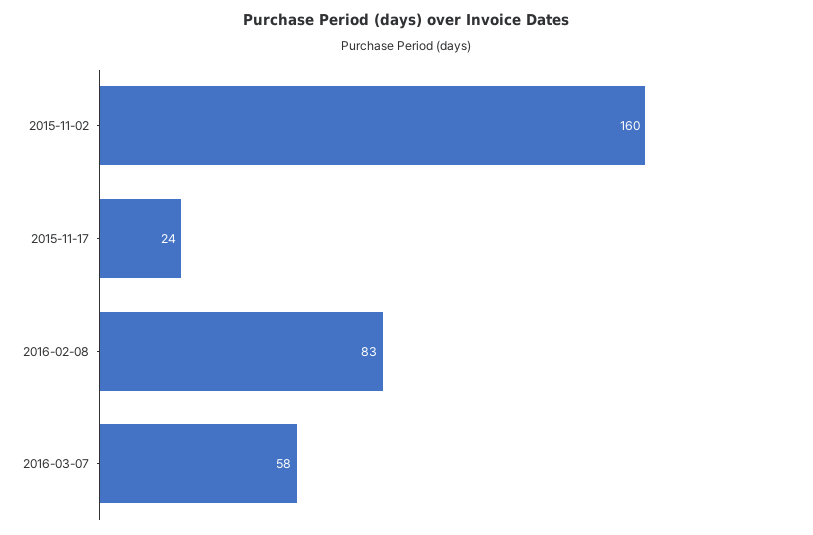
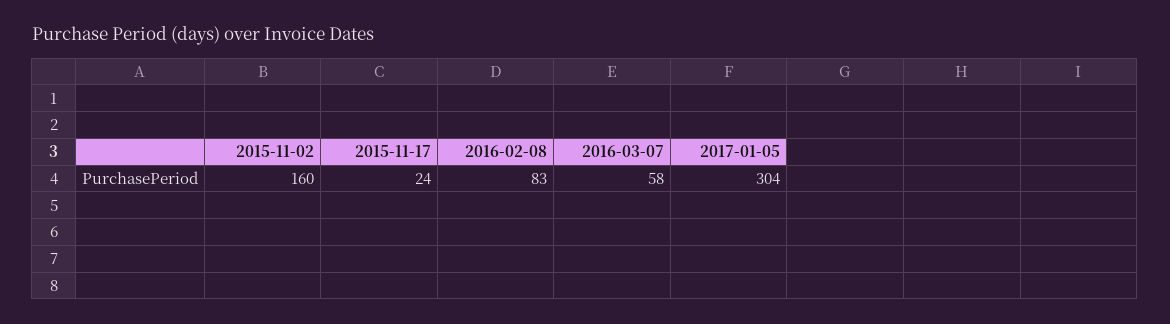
2017-01-05: none -> 304

